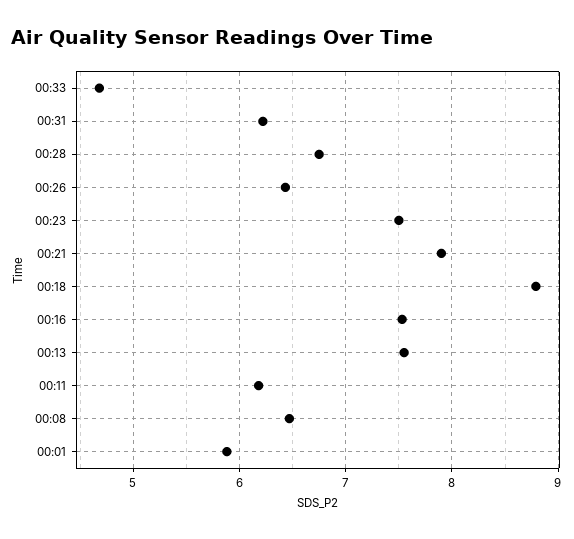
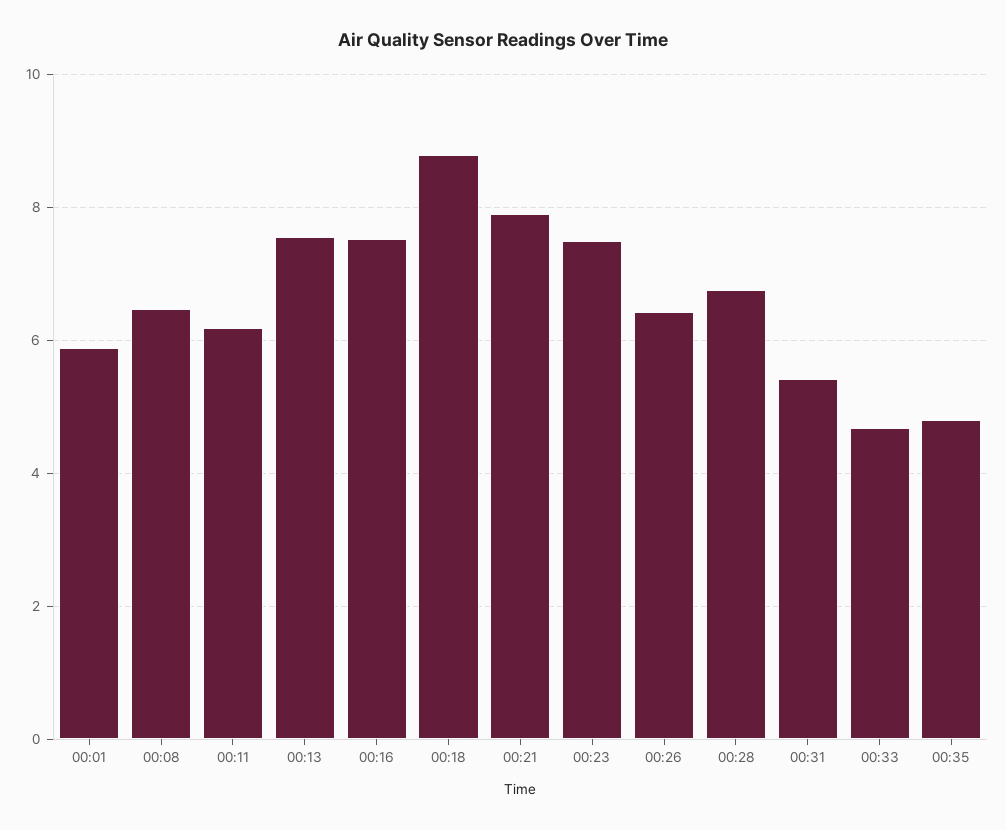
00:31: 6.2 -> 5.4
00:35: none -> 4.8

